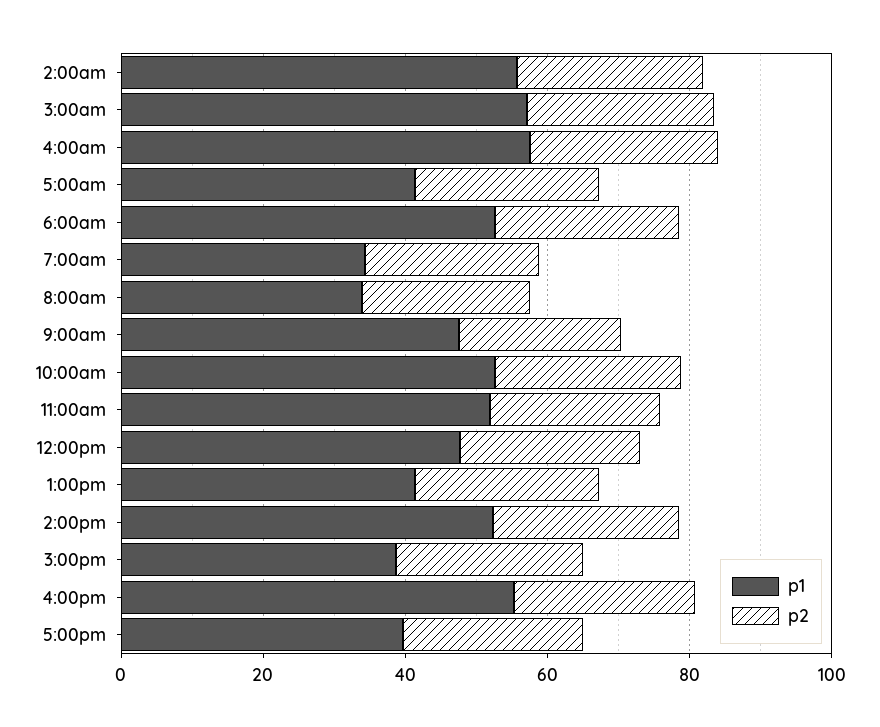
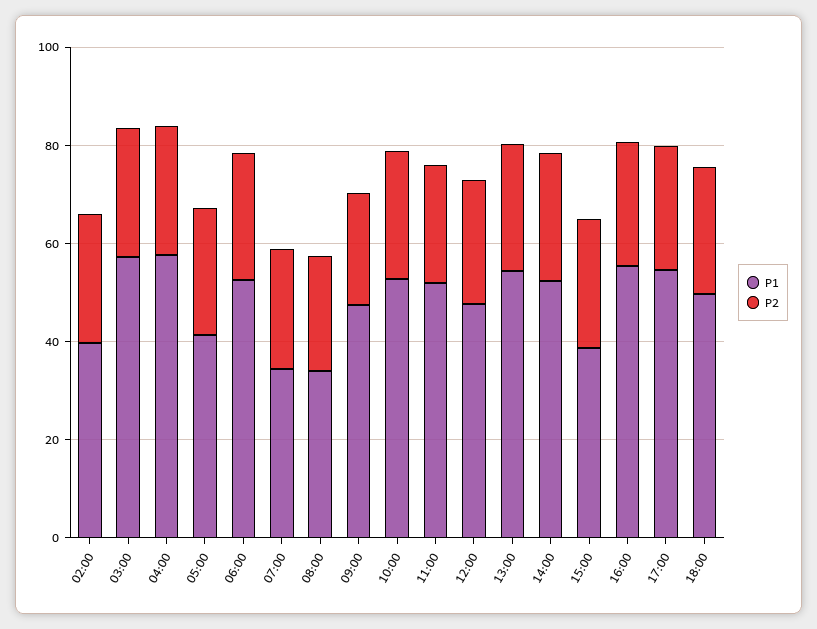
p1, 2:00am: 55 -> 40
p1, 1:00pm: 40 -> 55
p1, 5:00pm: 40 -> 55
p1, 18:00: none -> 50
p2, 18:00: none -> 25

